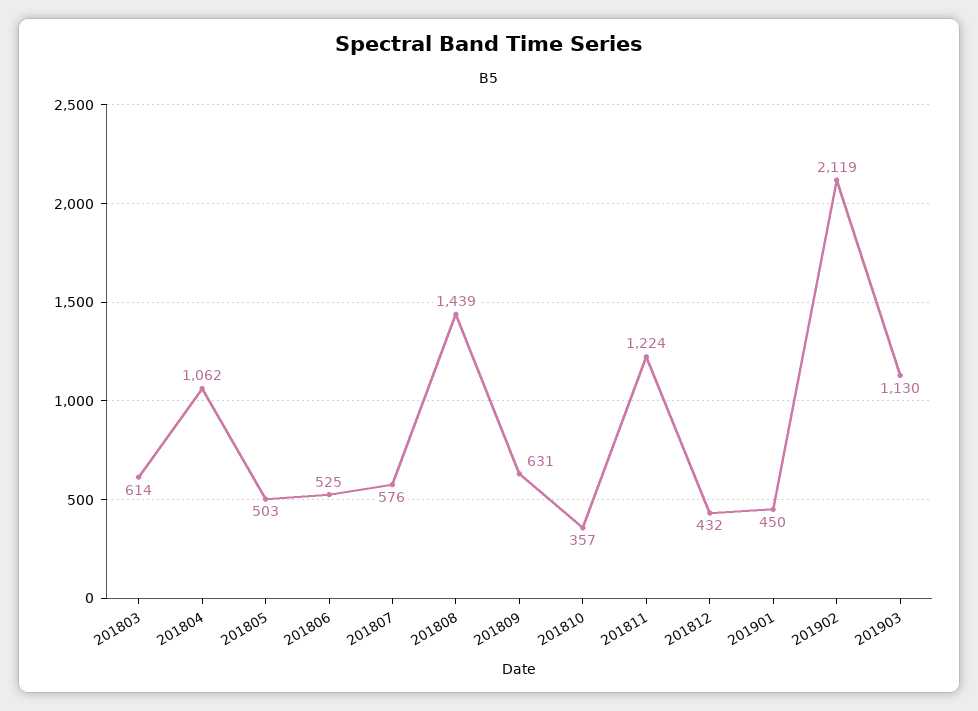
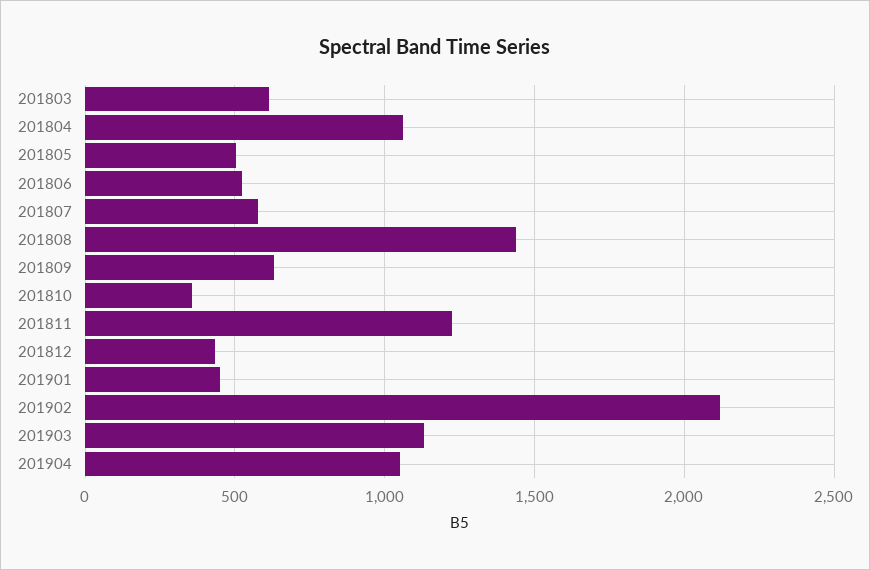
201904: none -> 1050

